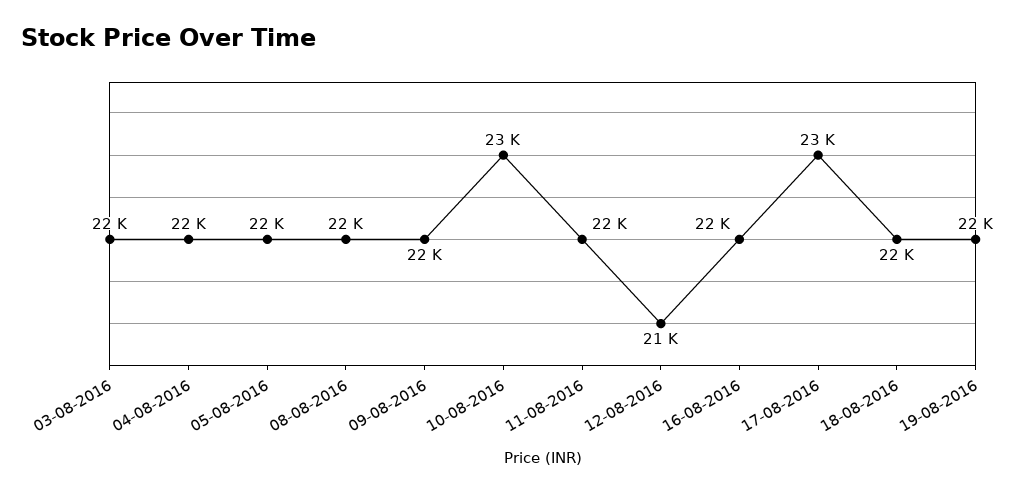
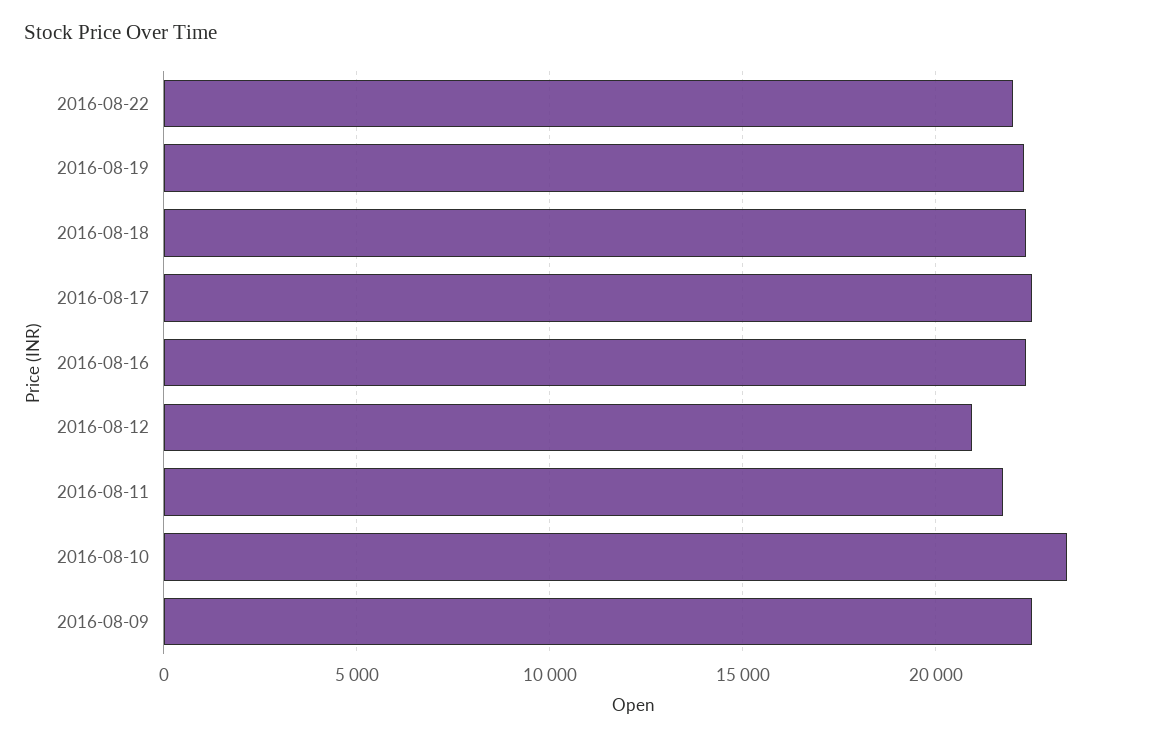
03-08-2016: 22000 -> none
04-08-2016: 22000 -> none
05-08-2016: 22000 -> none
08-08-2016: 22000 -> none
2016-08-22: none -> 22000

